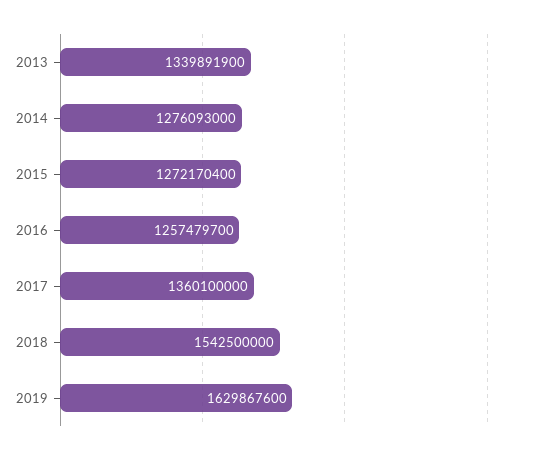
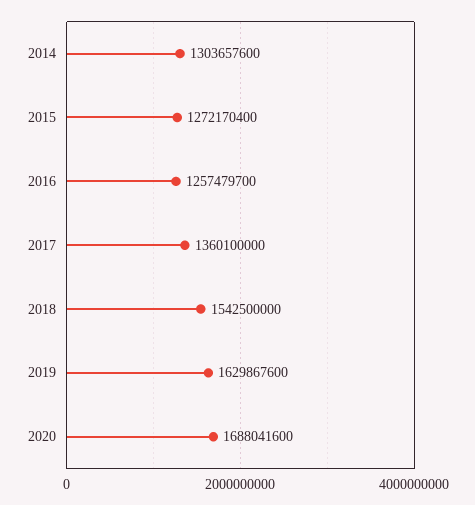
2013: 1339891900 -> none
2014: 1276093000 -> 1303657600
2020: none -> 1688041600

